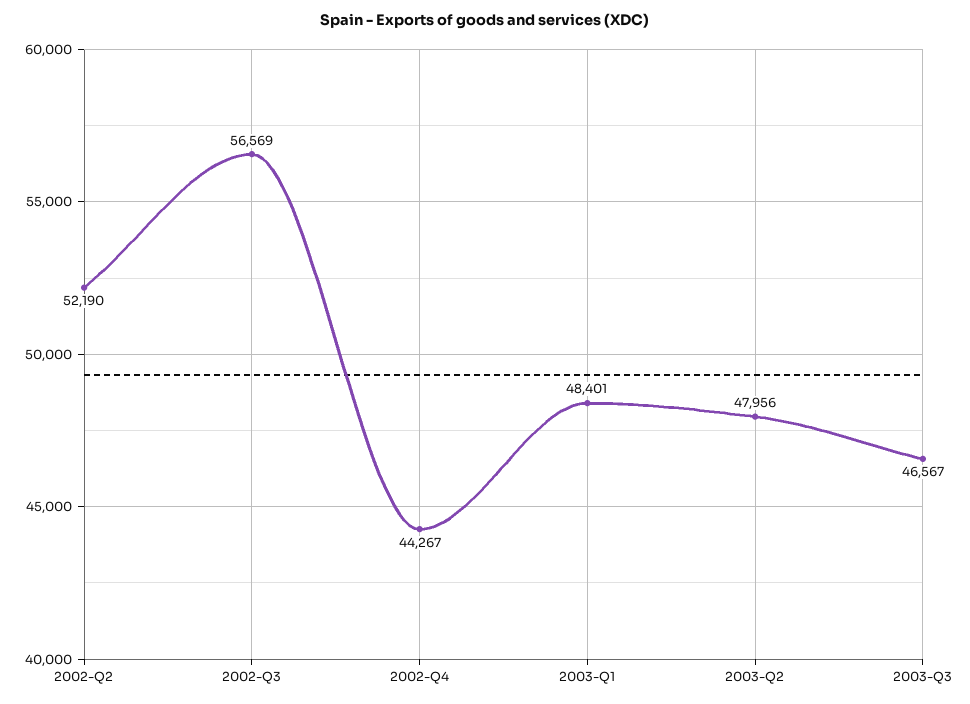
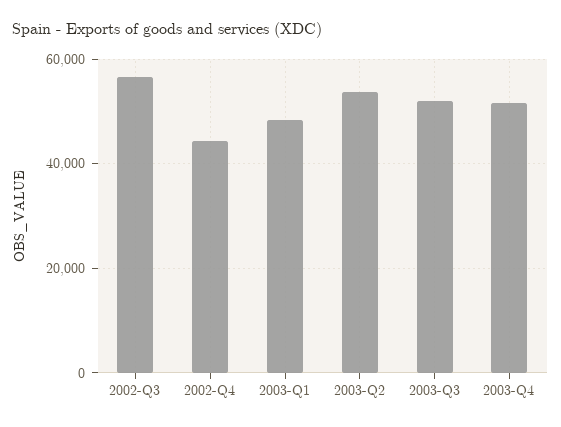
2002-Q2: 52190 -> none
2003-Q2: 47956 -> 54000
2003-Q3: 46567 -> 52000
2003-Q4: none -> 52000

